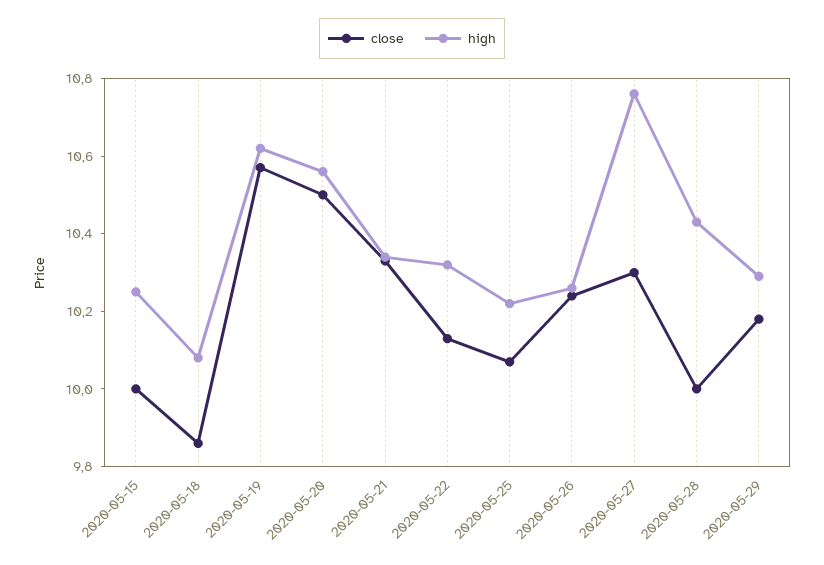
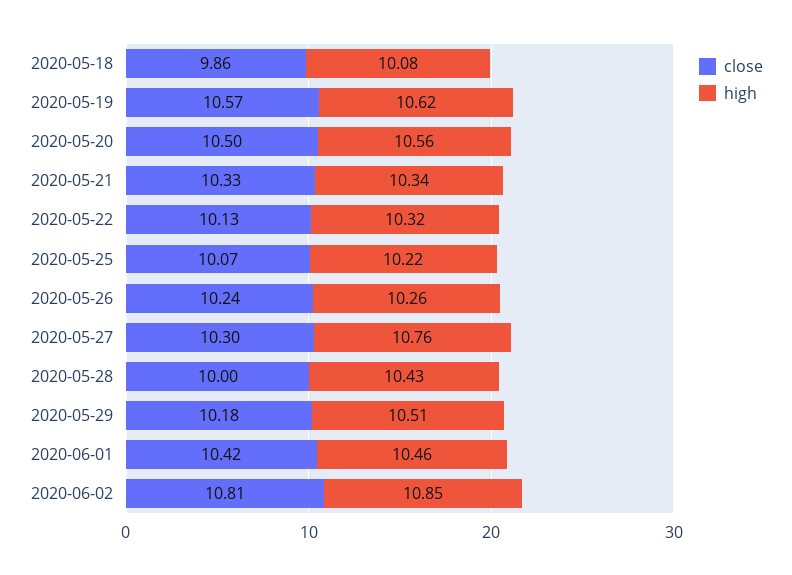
close, 2020-05-15: 10 -> none
high, 2020-05-15: 10.25 -> none
high, 2020-05-29: 10.3 -> 10.51
close, 2020-06-01: none -> 10.42
high, 2020-06-01: none -> 10.46
close, 2020-06-02: none -> 10.81
high, 2020-06-02: none -> 10.85

